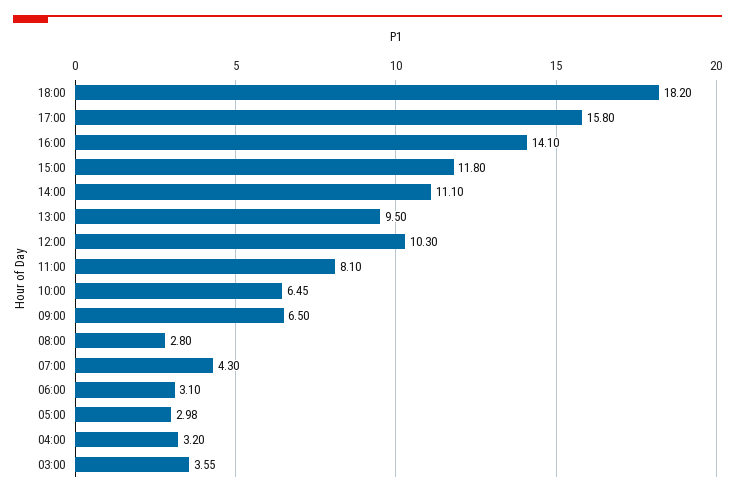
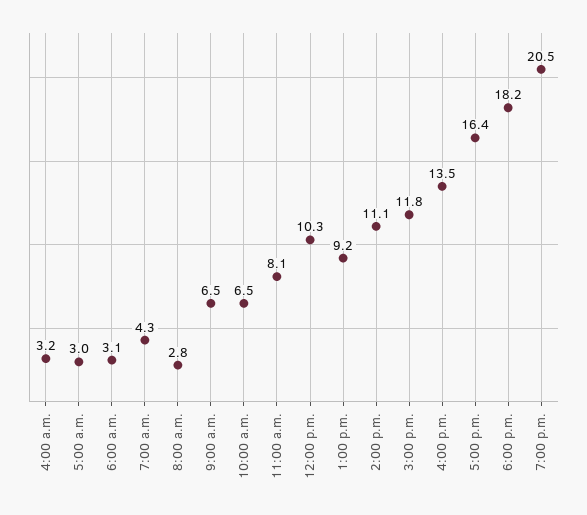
17:00: 15.8 -> 16.4
16:00: 14.1 -> 13.5
13:00: 9.5 -> 9.2
03:00: 3.55 -> none
7:00 p.m.: none -> 20.5

